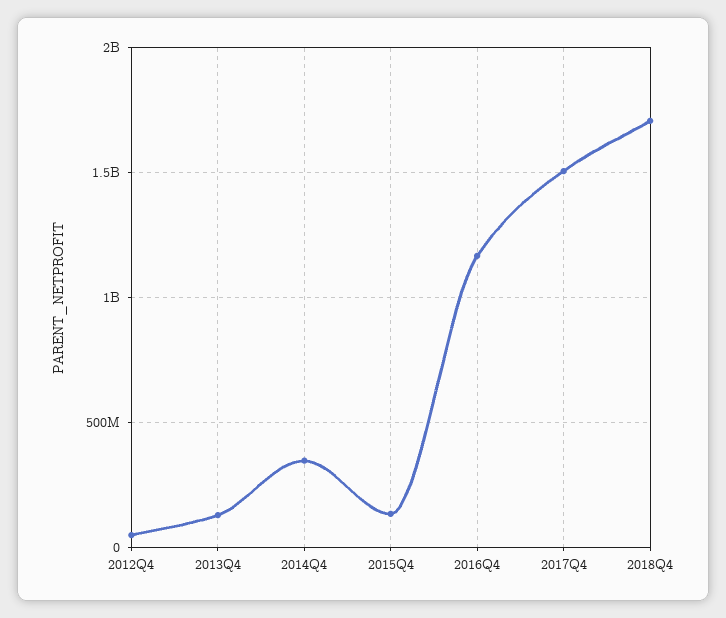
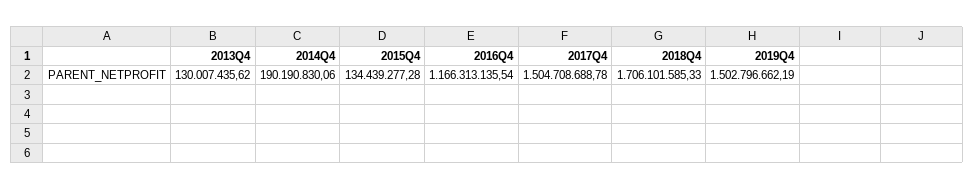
2012Q4: 50000000 -> none
2014Q4: 350000000 -> 190190830.06
2019Q4: none -> 1502796662.19

